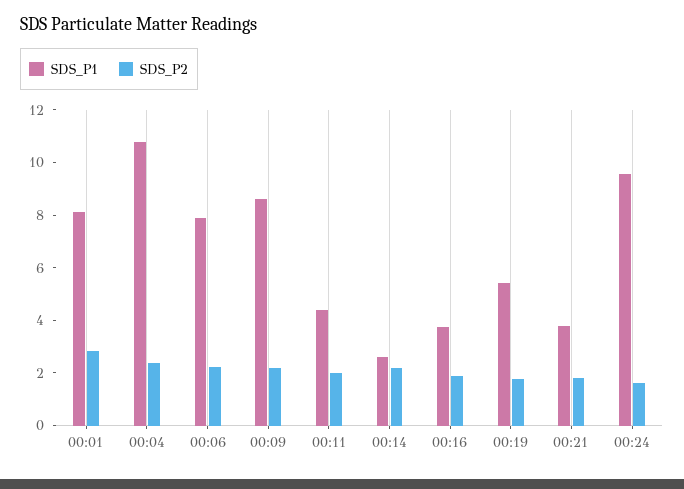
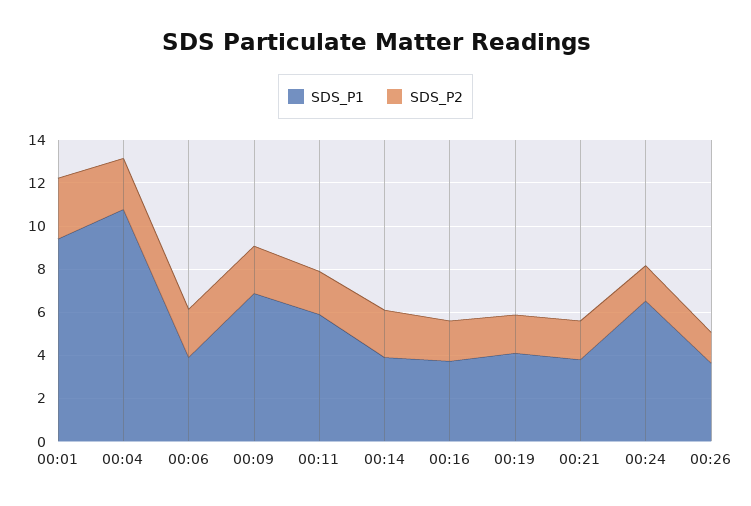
SDS_P1, 00:01: 8 -> 9.5
SDS_P1, 00:06: 8 -> 4
SDS_P1, 00:09: 8.5 -> 7
SDS_P1, 00:11: 4.5 -> 6
SDS_P1, 00:14: 2.5 -> 4
SDS_P1, 00:19: 5.5 -> 4
SDS_P1, 00:24: 9.5 -> 6.5
SDS_P1, 00:26: none -> 3.5
SDS_P2, 00:26: none -> 1.5

